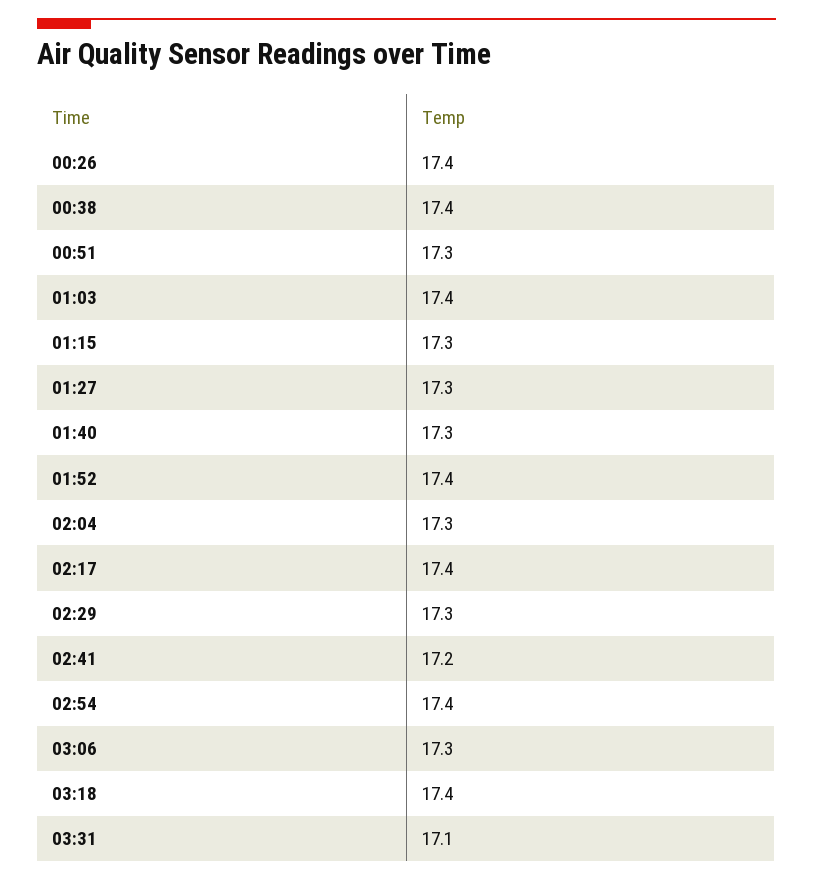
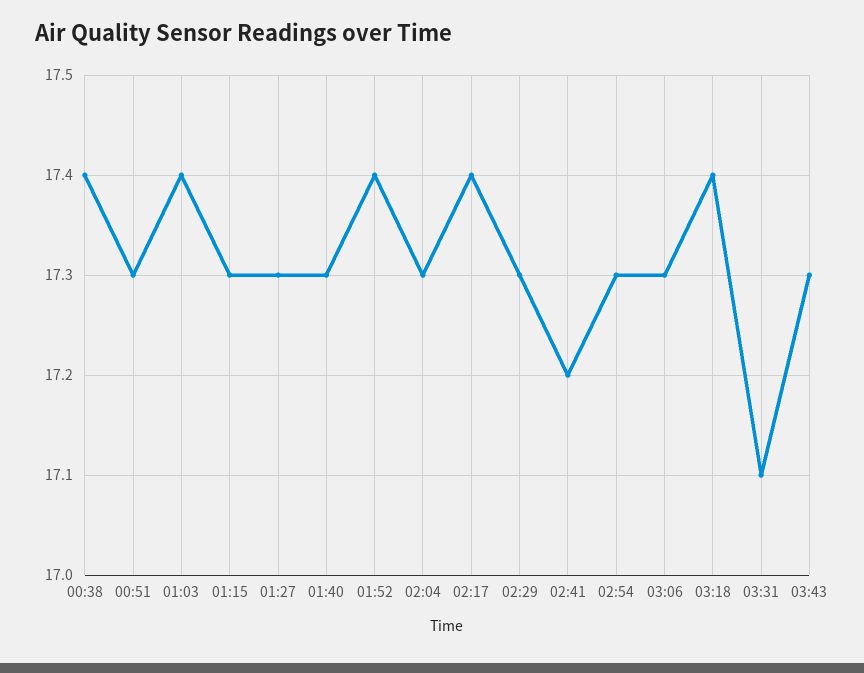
00:26: 17.4 -> none
02:54: 17.4 -> 17.3
03:43: none -> 17.3

